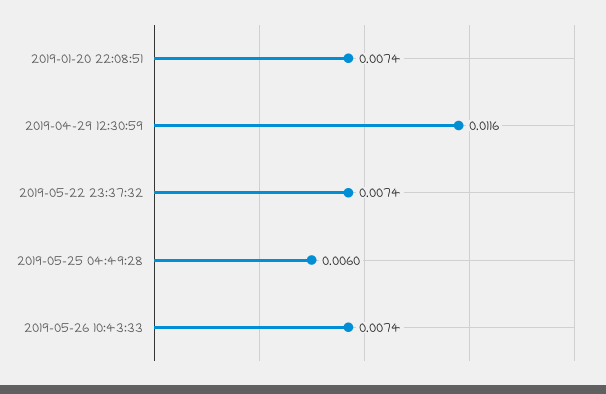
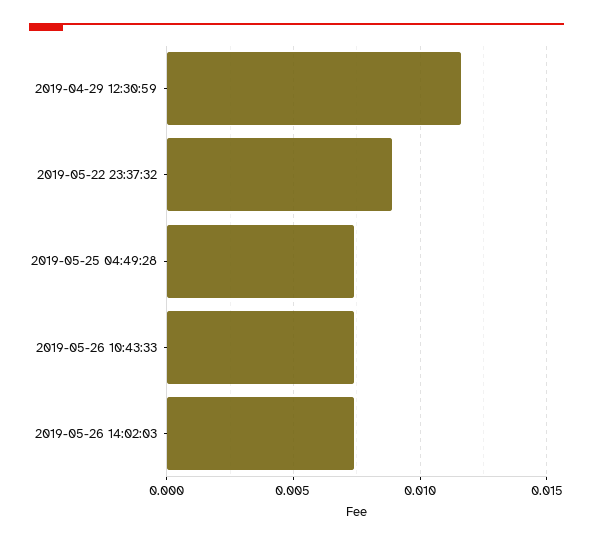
2019-01-20 22:08:51: 0.0074 -> none
2019-05-22 23:37:32: 0.0074 -> 0.009
2019-05-25 04:49:28: 0.006 -> 0.0075
2019-05-26 14:02:03: none -> 0.0075

